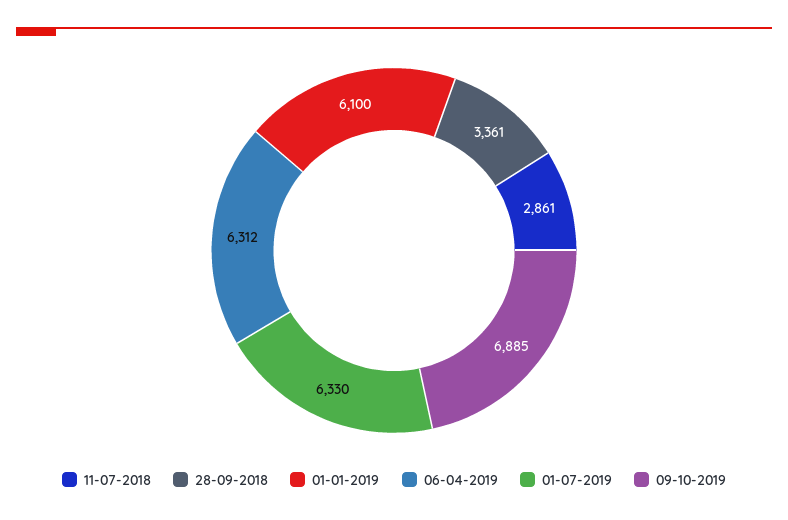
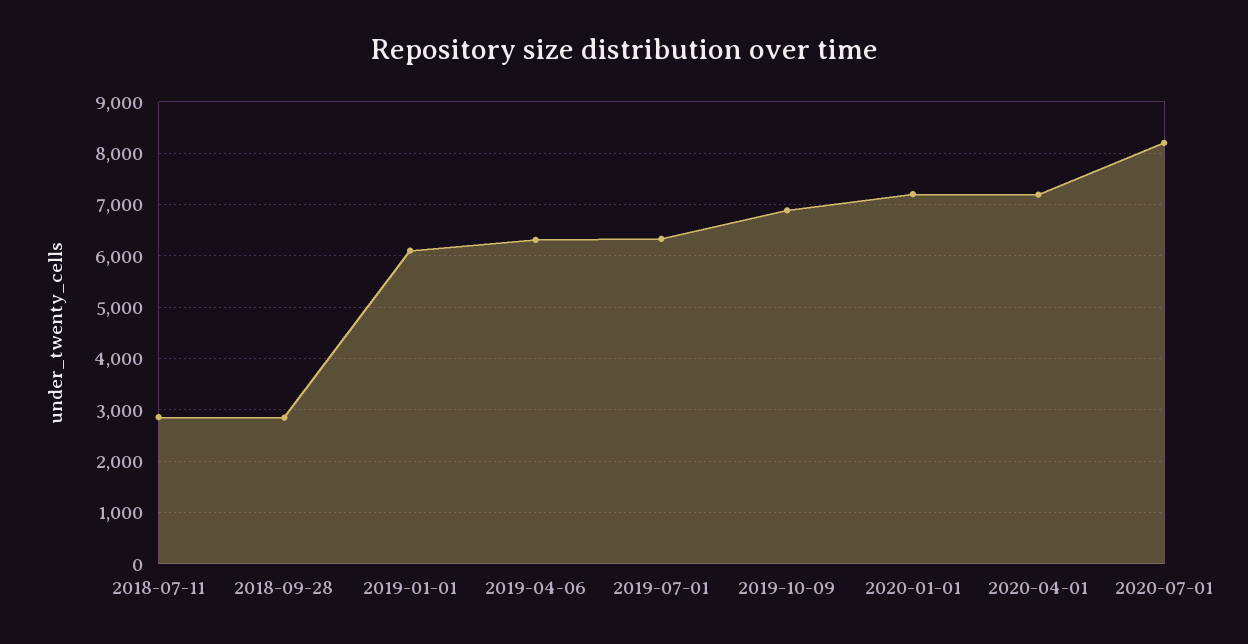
28-09-2018: 3361 -> 2800
2020-01-01: none -> 7200
2020-04-01: none -> 7200
2020-07-01: none -> 8200

